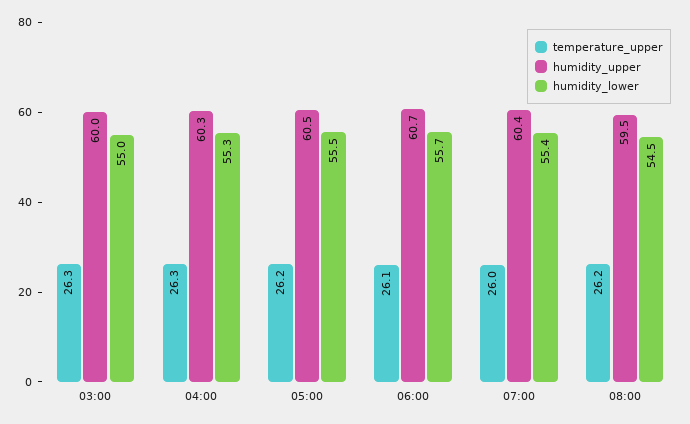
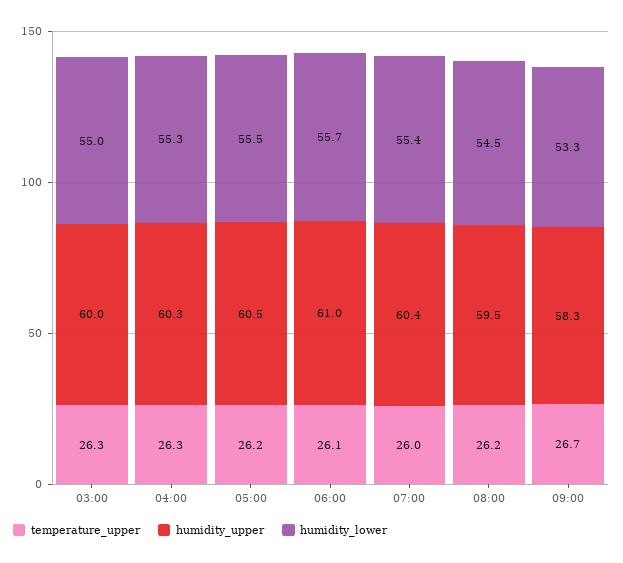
humidity_upper, 06:00: 60.7 -> 61
temperature_upper, 09:00: none -> 26.7
humidity_upper, 09:00: none -> 58.3
humidity_lower, 09:00: none -> 53.3

